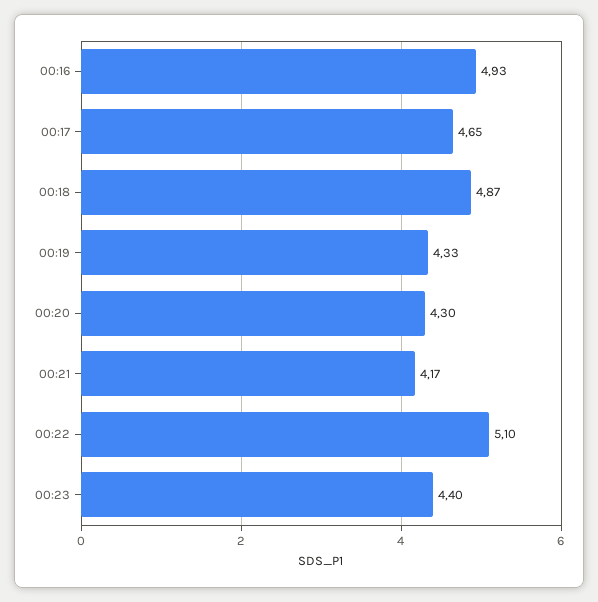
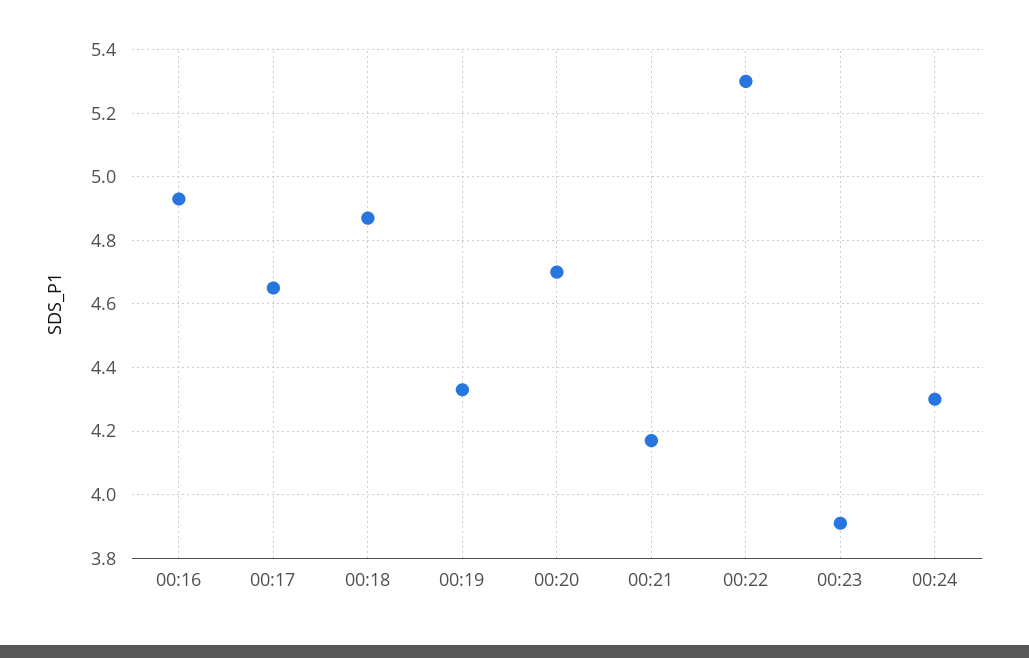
00:20: 4.3 -> 4.7
00:22: 5.1 -> 5.3
00:23: 4.4 -> 3.9
00:24: none -> 4.3

